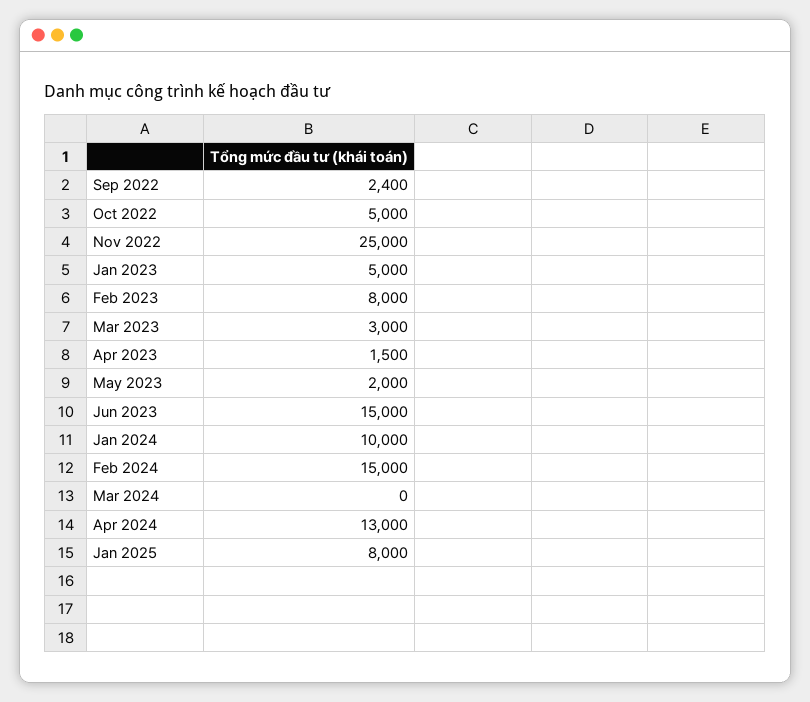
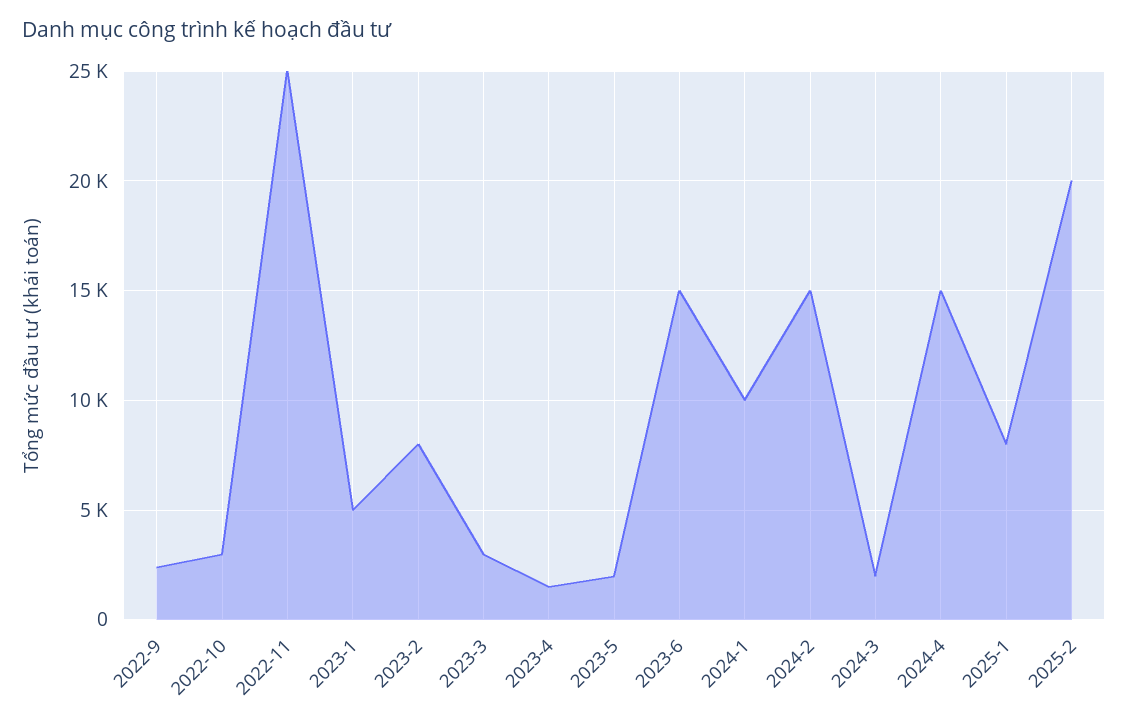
Oct 2022: 5000 -> 3000
Mar 2024: 0 -> 2000
Apr 2024: 13000 -> 15000
2025-2: none -> 20000

